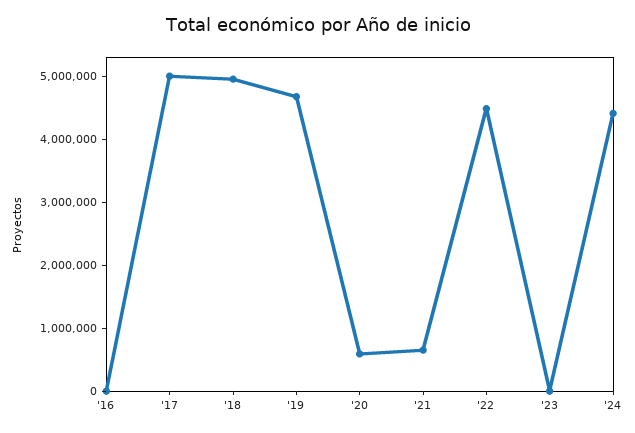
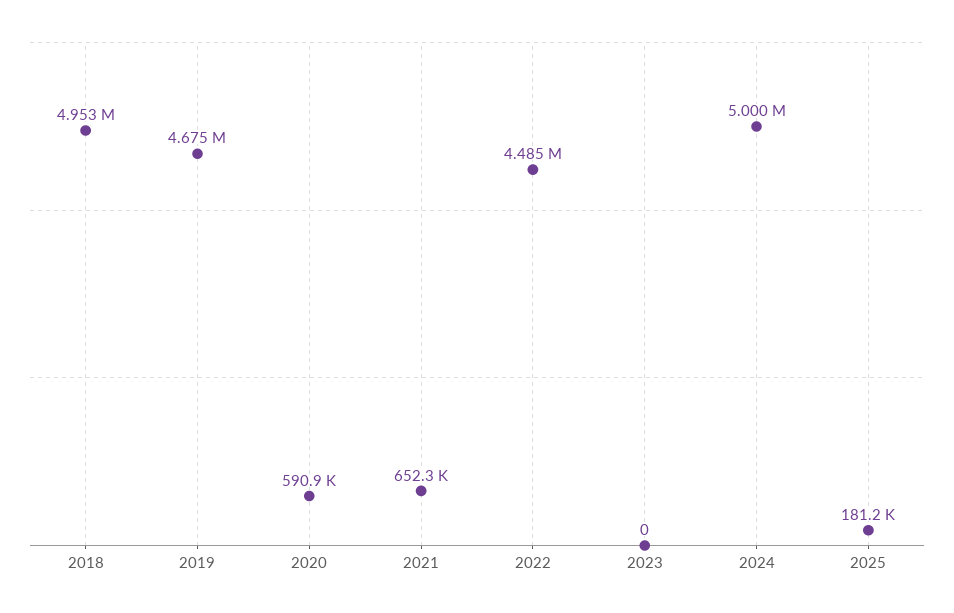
'16: 0 -> none
'17: 5000000 -> none
'24: 4400000 -> 5000000
2025: none -> 181200

